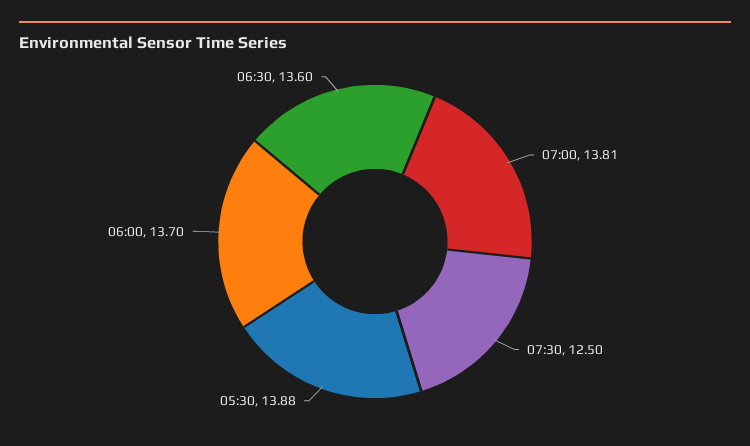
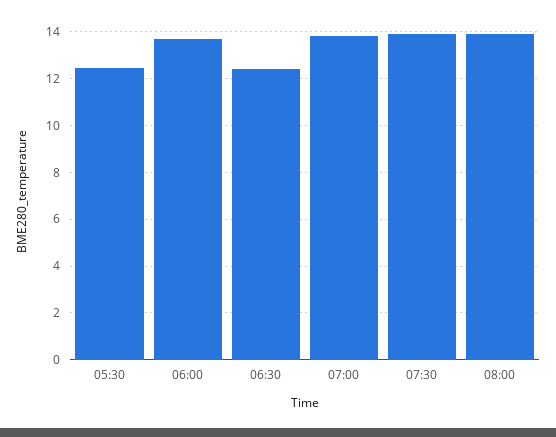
07:30: 12.5 -> 14
05:30: 13.88 -> 12.5
06:30: 13.6 -> 12.5
08:00: none -> 14

